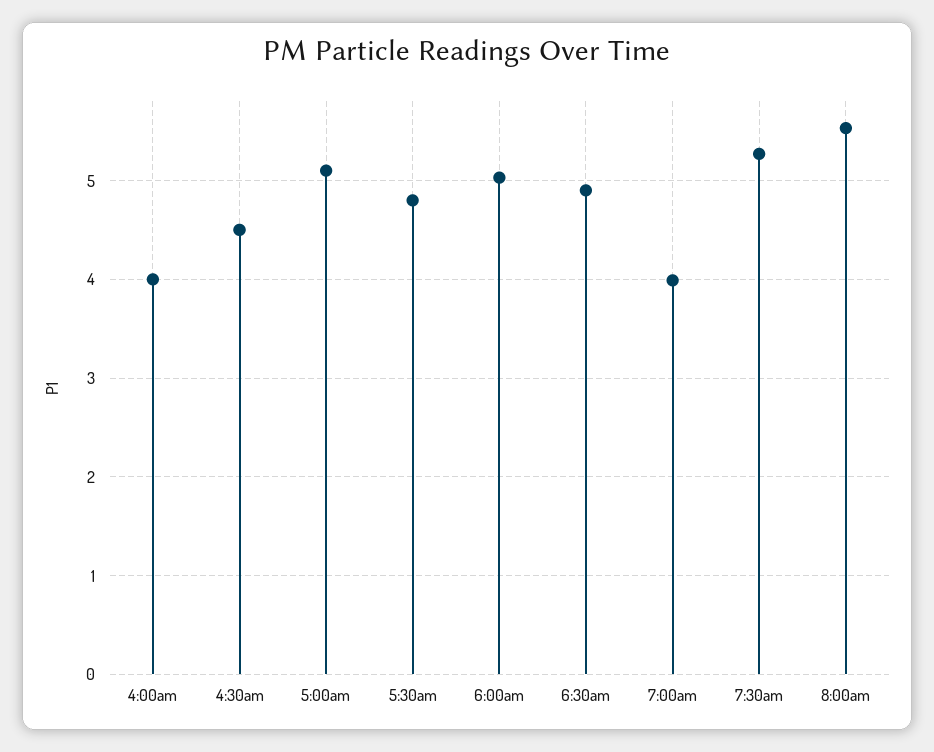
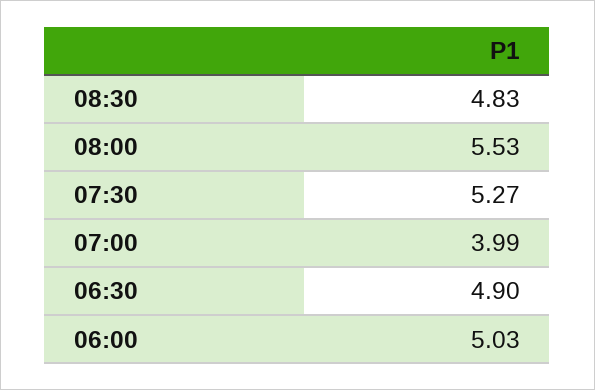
4:00am: 4 -> none
4:30am: 4.5 -> none
5:00am: 5.1 -> none
5:30am: 4.8 -> none
08:30: none -> 4.83

